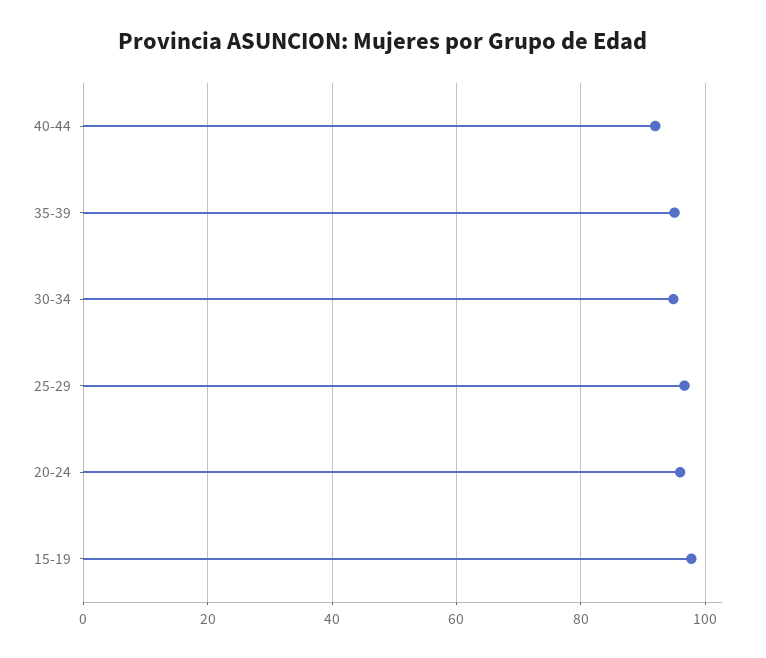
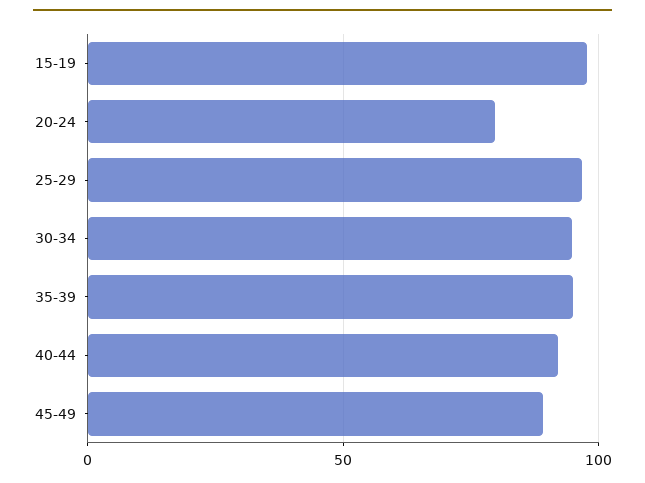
20-24: 96 -> 80
45-49: none -> 90

